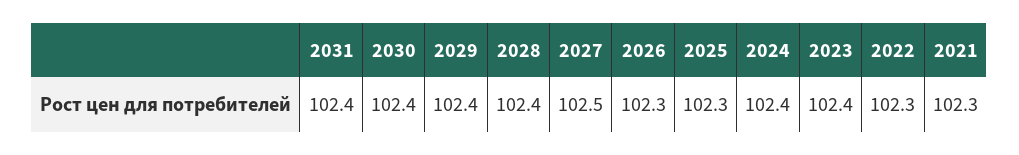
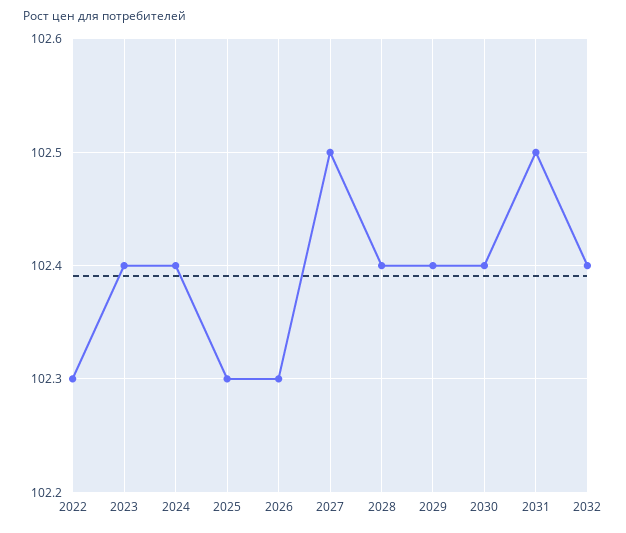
2031: 102.4 -> 102.5
2021: 102.3 -> none
2032: none -> 102.4

